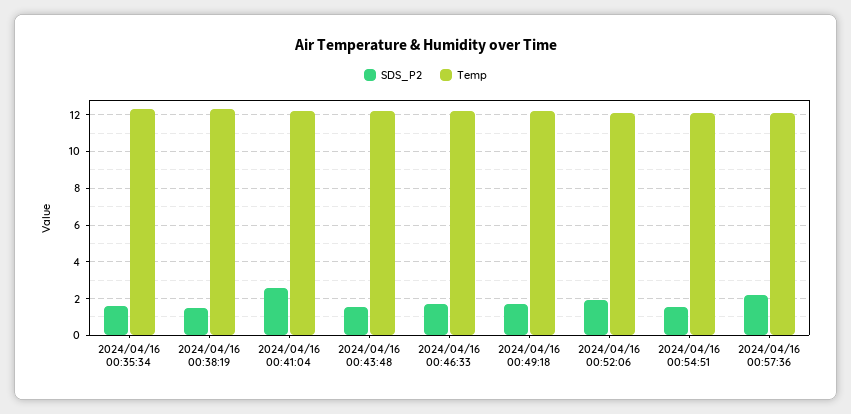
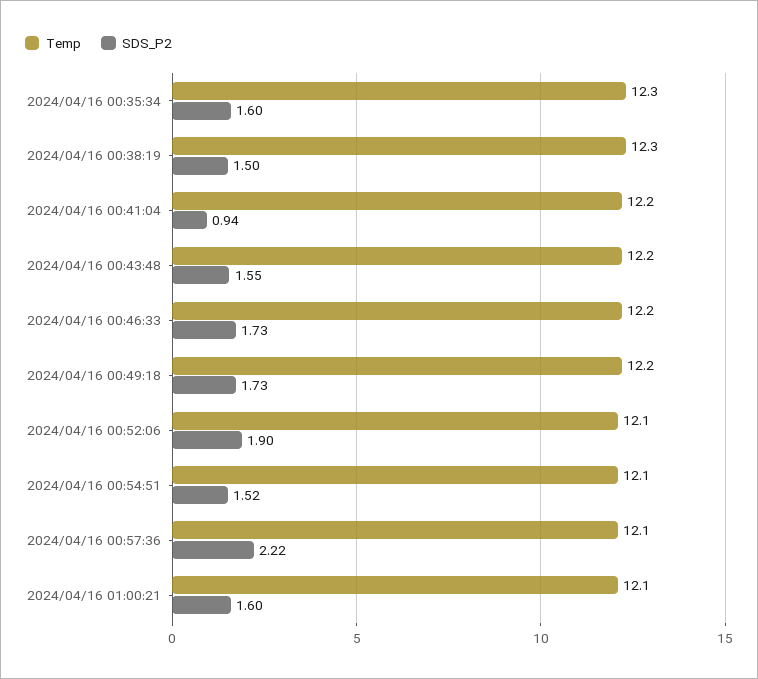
SDS_P2, 2024/04/16 00:41:04: 2.5 -> 0.94
Temp, 2024/04/16 01:00:21: none -> 12.1
SDS_P2, 2024/04/16 01:00:21: none -> 1.6

